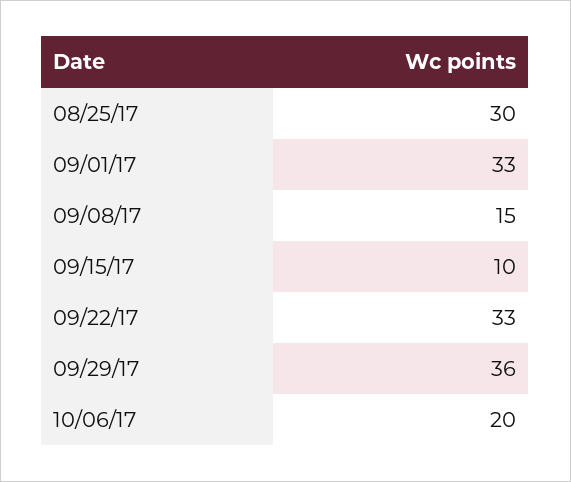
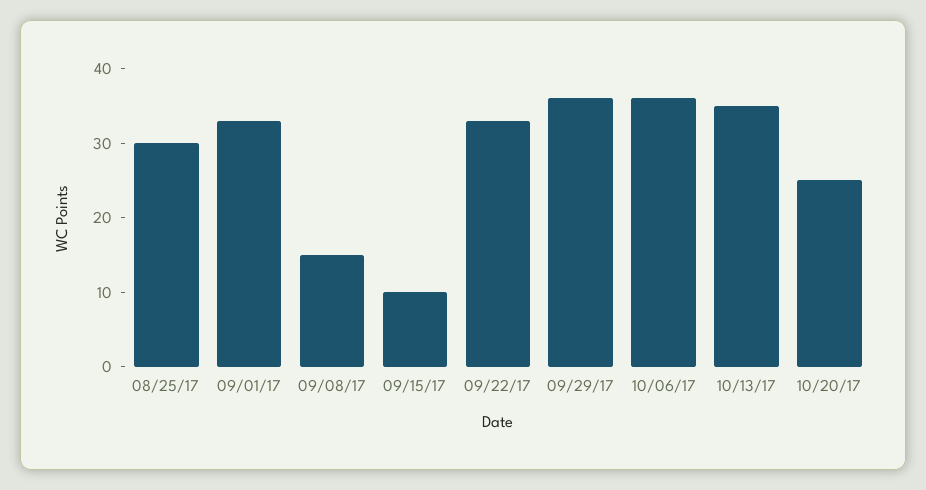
10/06/17: 20 -> 35
10/13/17: none -> 35
10/20/17: none -> 25

